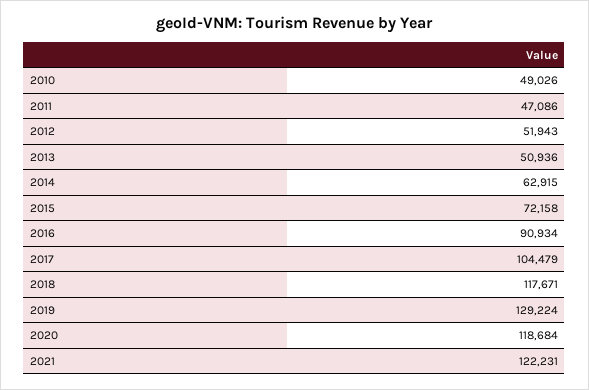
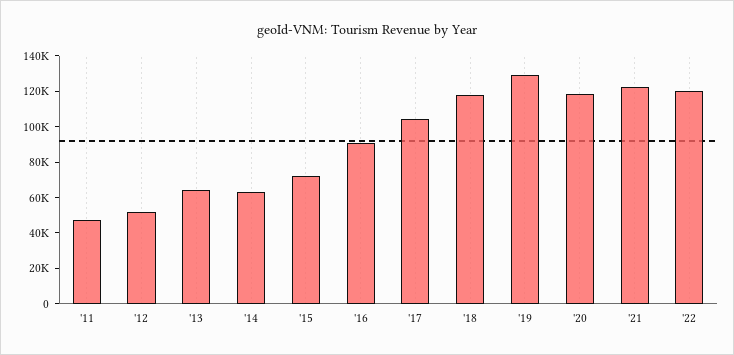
2010: 49026 -> none
2013: 50936 -> 65000
'22: none -> 120000

